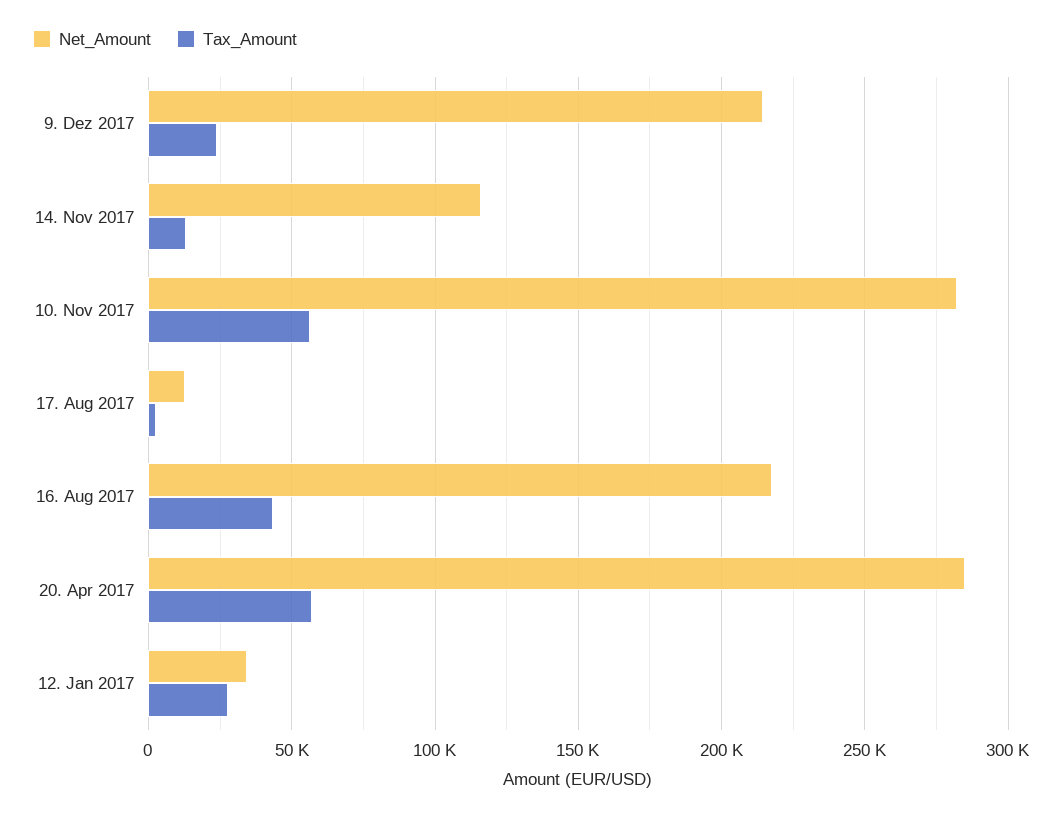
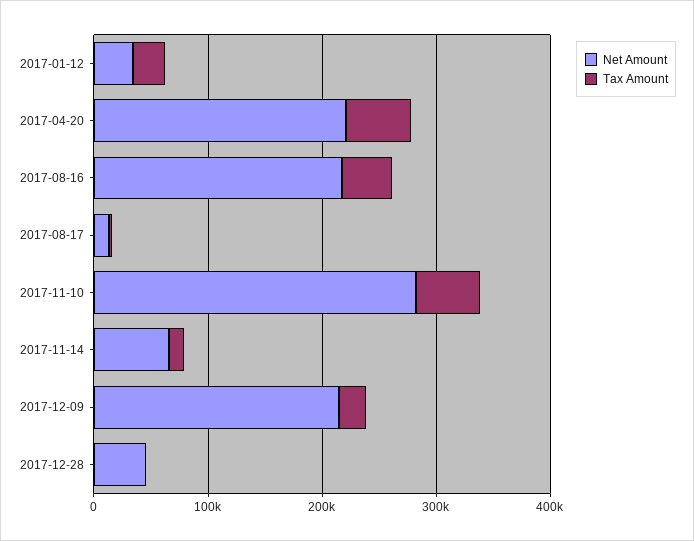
Net_Amount, 14. Nov 2017: 115000 -> 60000
Net_Amount, 20. Apr 2017: 285000 -> 220000
Net_Amount, 2017-12-28: none -> 40000
Tax_Amount, 2017-12-28: none -> 0

